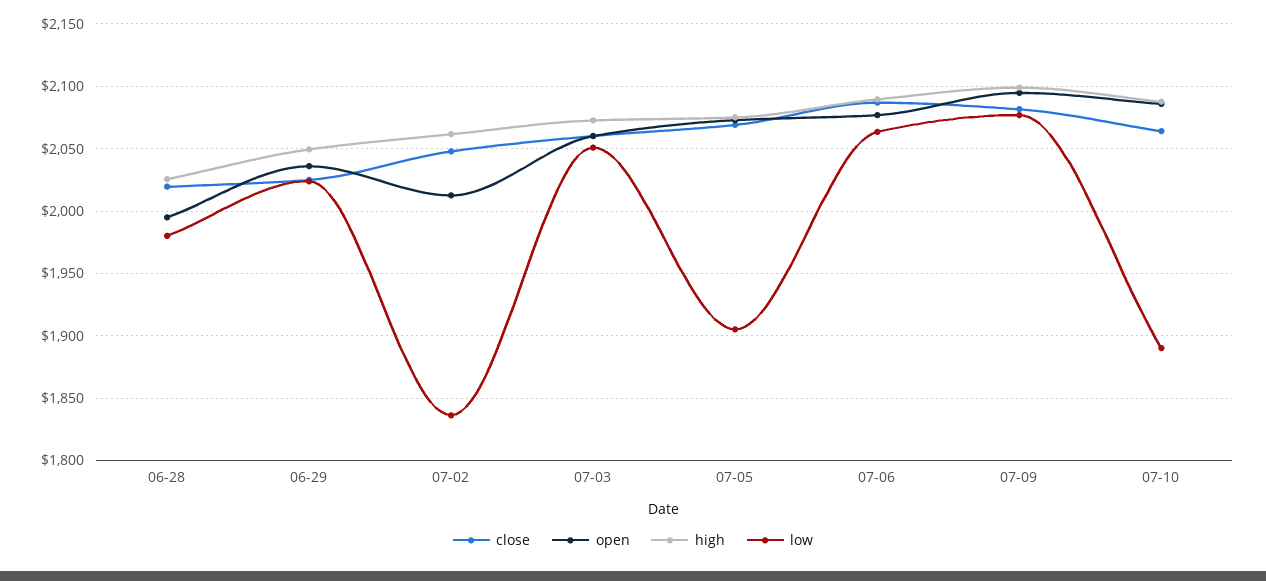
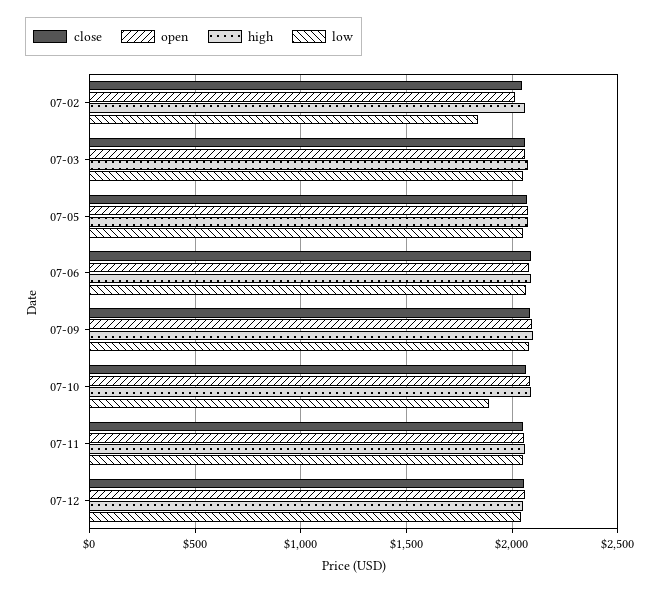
close, 06-28: 2020 -> none
open, 06-28: 1995 -> none
high, 06-28: 2025 -> none
low, 06-28: 1980 -> none
close, 06-29: 2025 -> none
open, 06-29: 2035 -> none
high, 06-29: 2050 -> none
low, 06-29: 2025 -> none
low, 07-05: 1905 -> 2050
close, 07-11: none -> 2050
open, 07-11: none -> 2050
high, 07-11: none -> 2050
low, 07-11: none -> 2050
close, 07-12: none -> 2050
open, 07-12: none -> 2050
high, 07-12: none -> 2050
low, 07-12: none -> 2050

